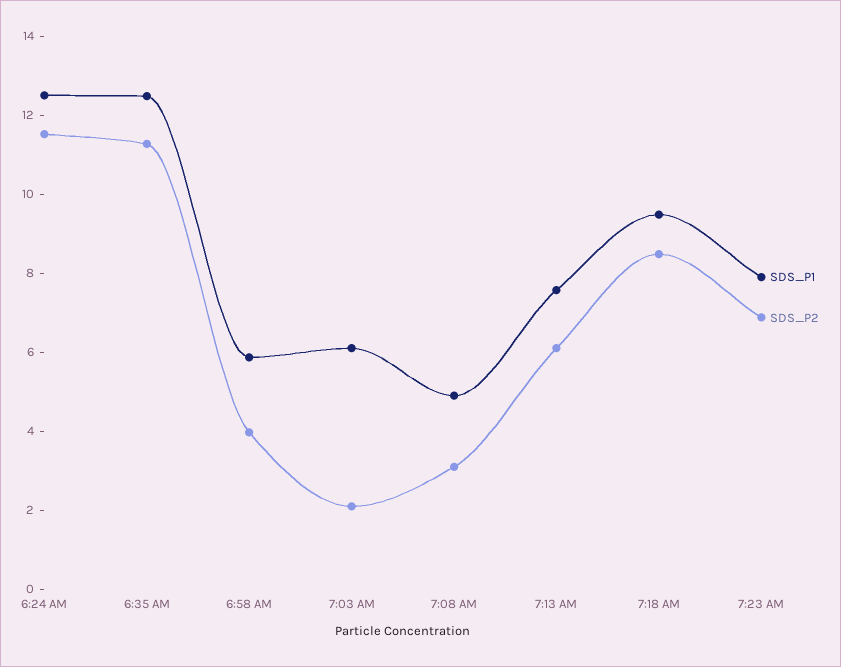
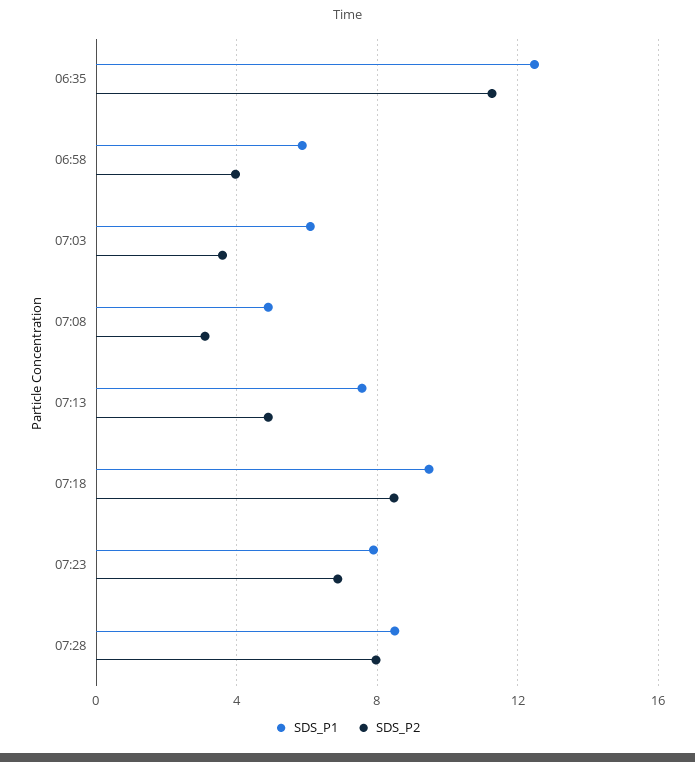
SDS_P1, 6:24 AM: 12.5 -> none
SDS_P2, 6:24 AM: 11.5 -> none
SDS_P2, 7:03 AM: 2 -> 3.5
SDS_P2, 7:13 AM: 6 -> 5
SDS_P1, 07:28: none -> 8.5
SDS_P2, 07:28: none -> 8

